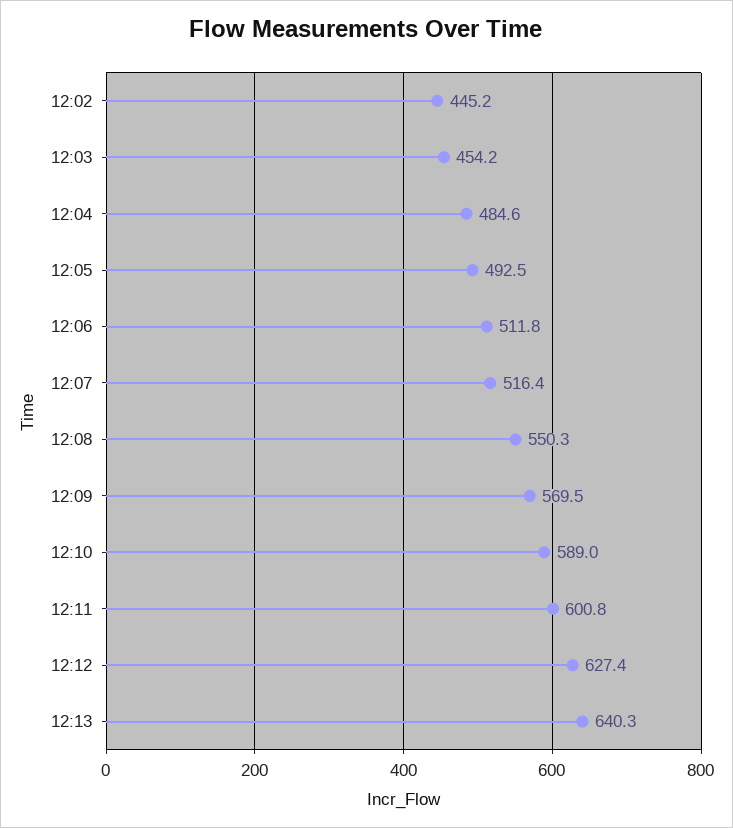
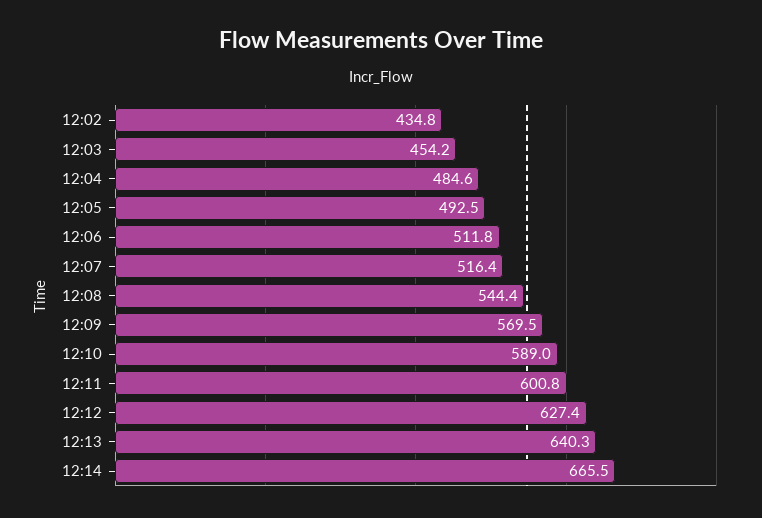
12:02: 445.2 -> 434.8
12:08: 550.3 -> 544.4
12:14: none -> 665.5

